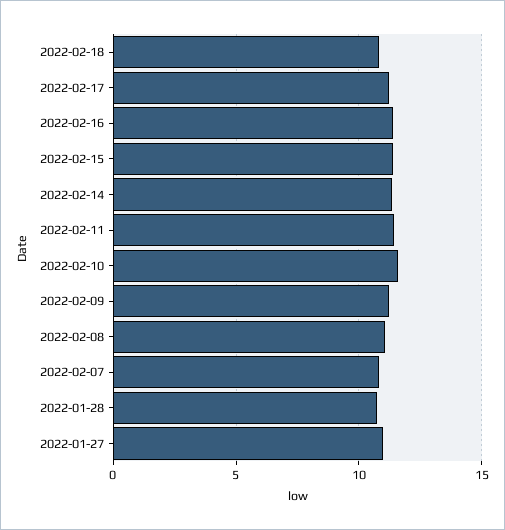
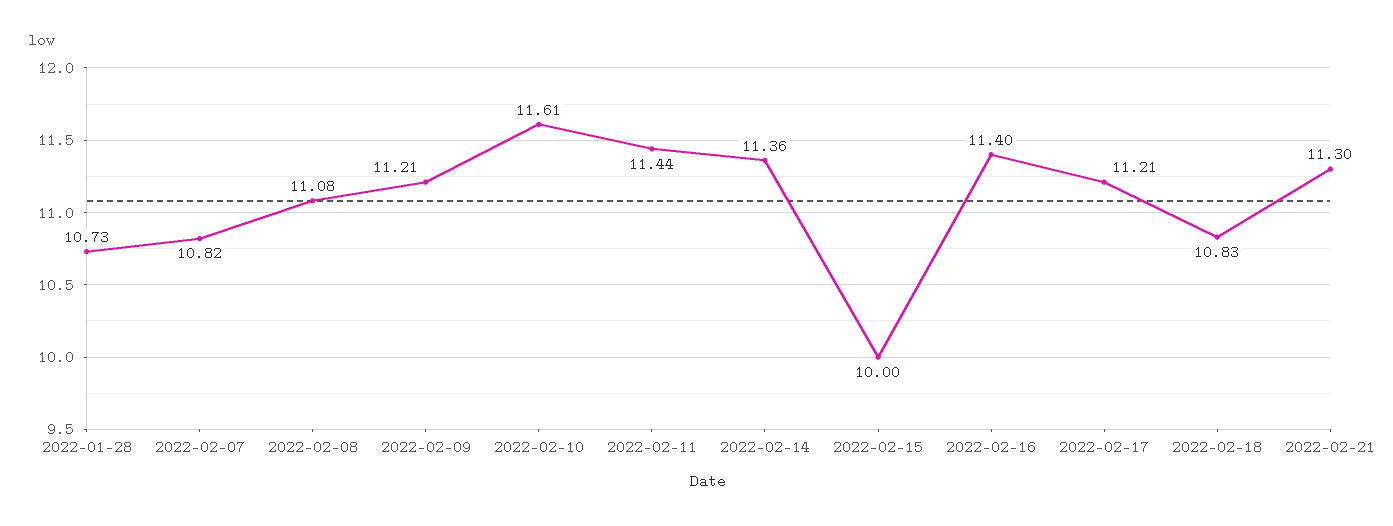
2022-02-15: 11.5 -> 10
2022-01-27: 11 -> none
2022-02-21: none -> 11.3

